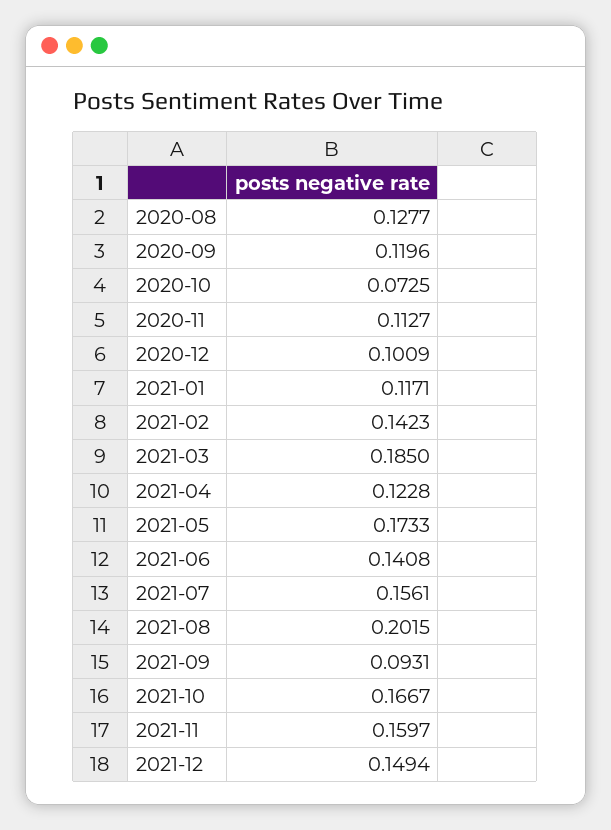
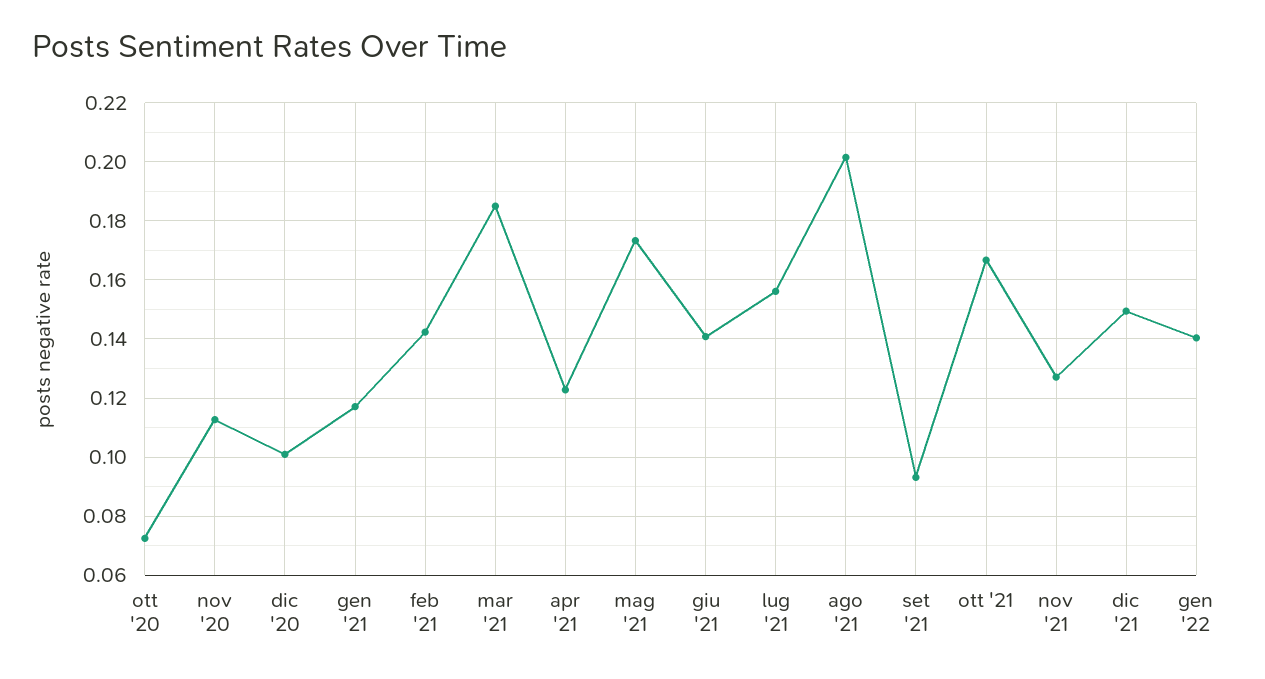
2020-08: 0.1277 -> none
2020-09: 0.1196 -> none
2021-11: 0.1597 -> 0.1275
gen '22: none -> 0.14

